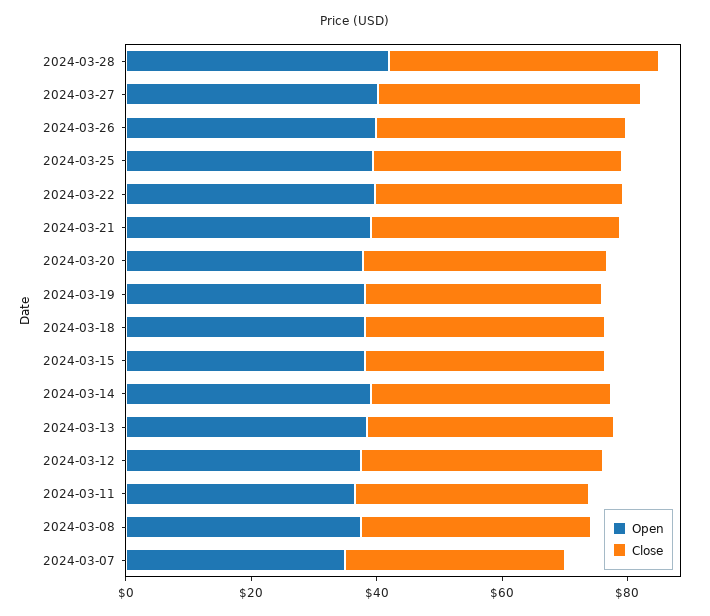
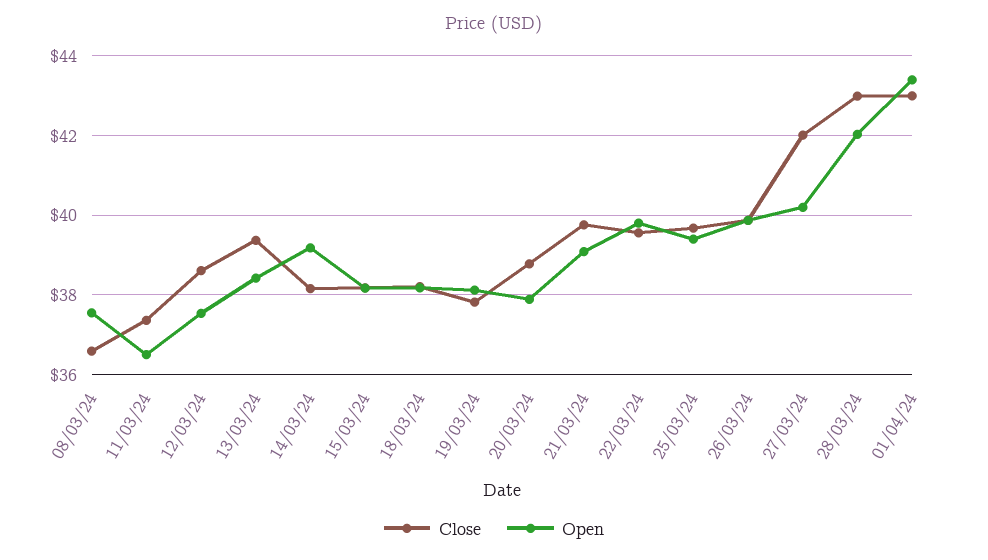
Open, 2024-03-07: 35 -> none
Close, 2024-03-07: 35 -> none
Close, 01/04/24: none -> 43
Open, 01/04/24: none -> 43.4

